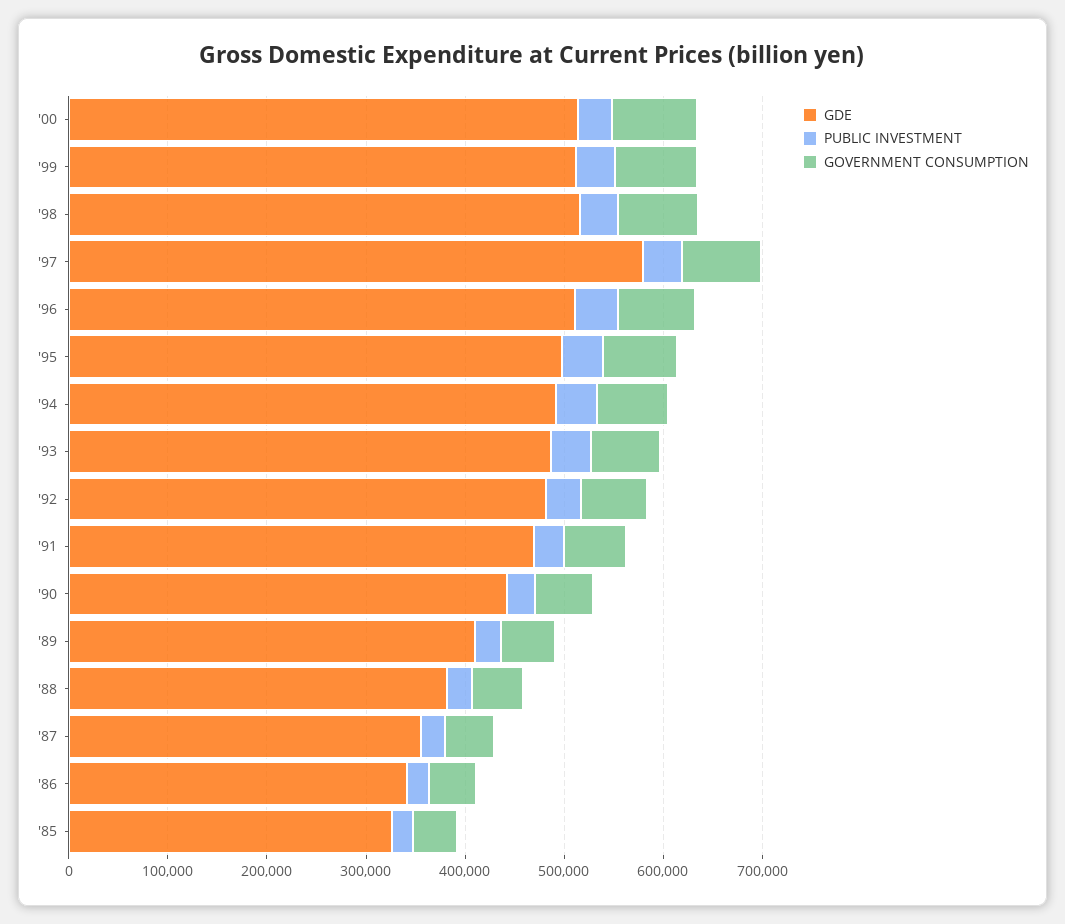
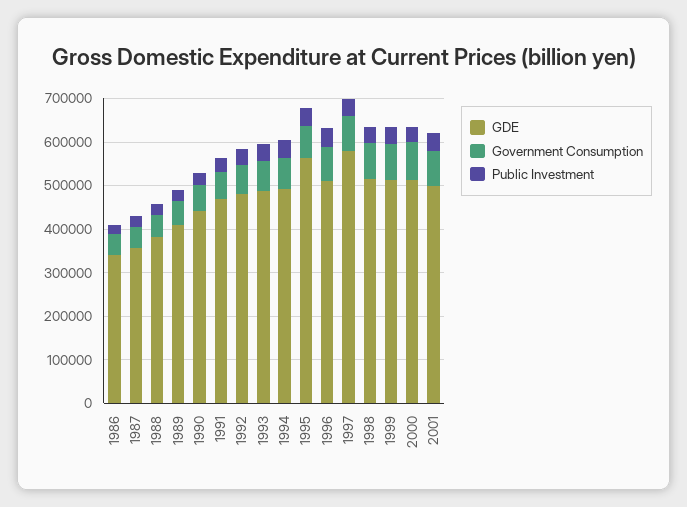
GDE, '95: 500000 -> 560000
GDE, '85: 320000 -> none
PUBLIC INVESTMENT, '85: 20000 -> none
GOVERNMENT CONSUMPTION, '85: 40000 -> none
GDE, 2001: none -> 500000
GOVERNMENT CONSUMPTION, 2001: none -> 80000
PUBLIC INVESTMENT, 2001: none -> 40000

